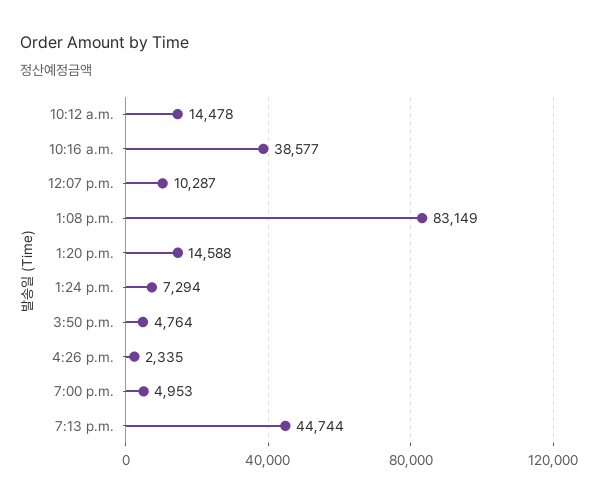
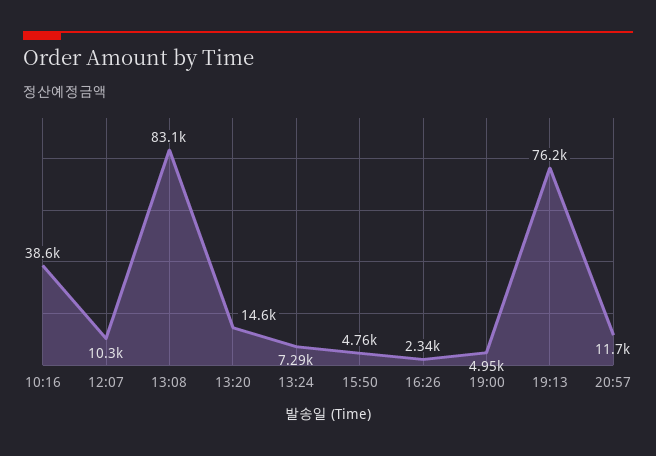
10:12 a.m.: 14478 -> none
7:13 p.m.: 44744 -> 76200
20:57: none -> 11700

